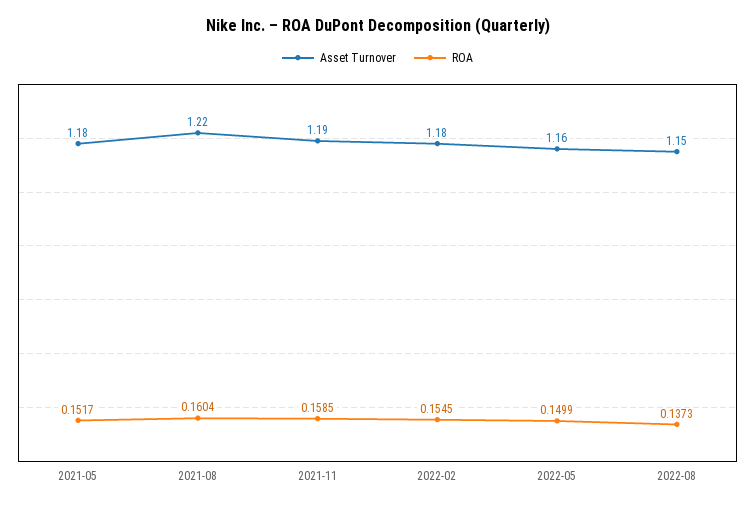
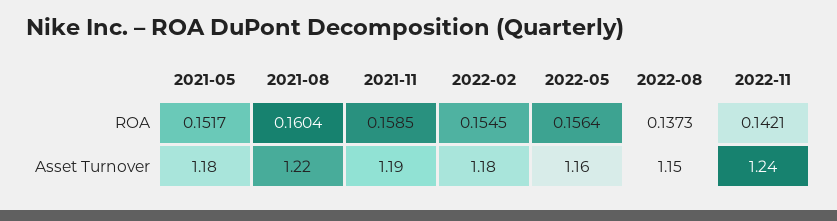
ROA, 2022-05: 0.1499 -> 0.1564
ROA, 2022-11: none -> 0.1421
Asset Turnover, 2022-11: none -> 1.24

